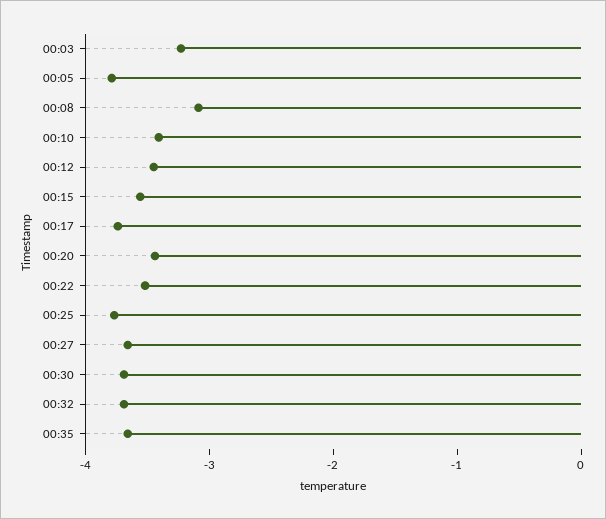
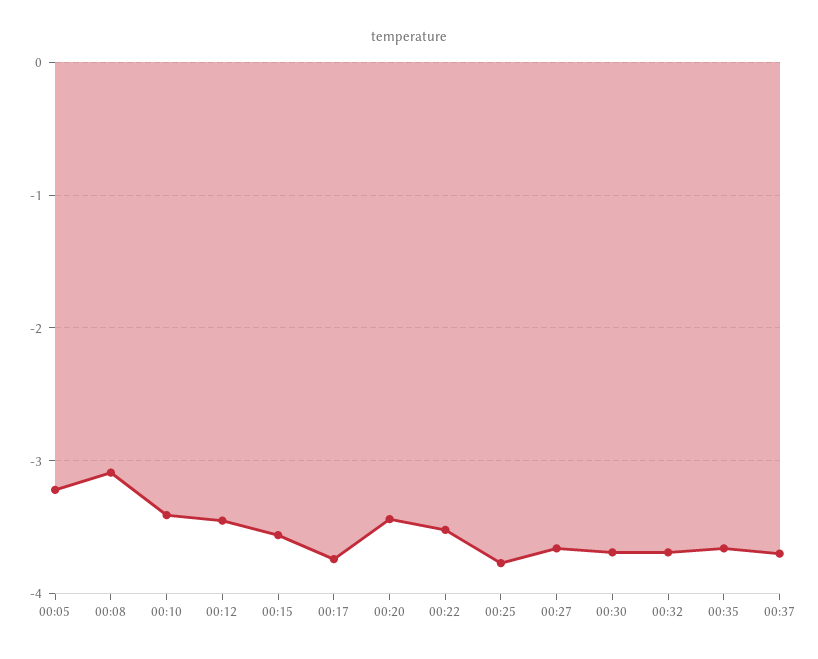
00:03: -3.2 -> none
00:05: -3.8 -> -3.2
00:37: none -> -3.7

